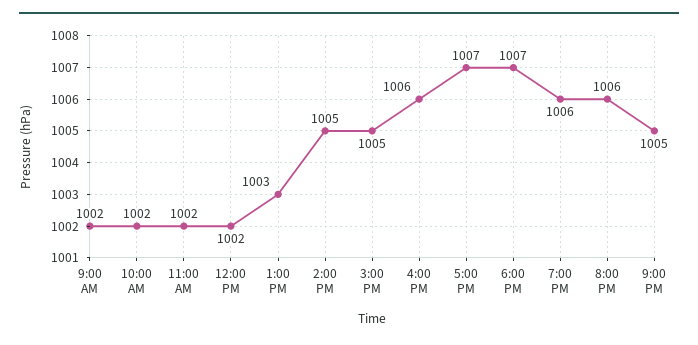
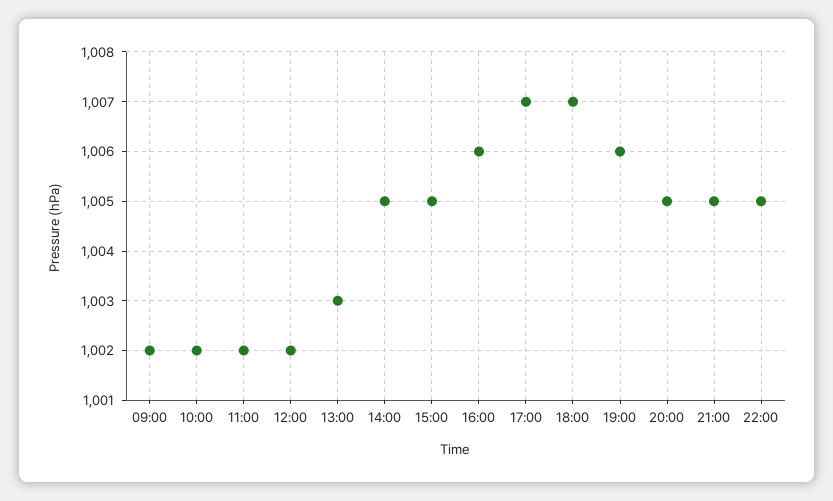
8:00 PM: 1006 -> 1005
22:00: none -> 1005

